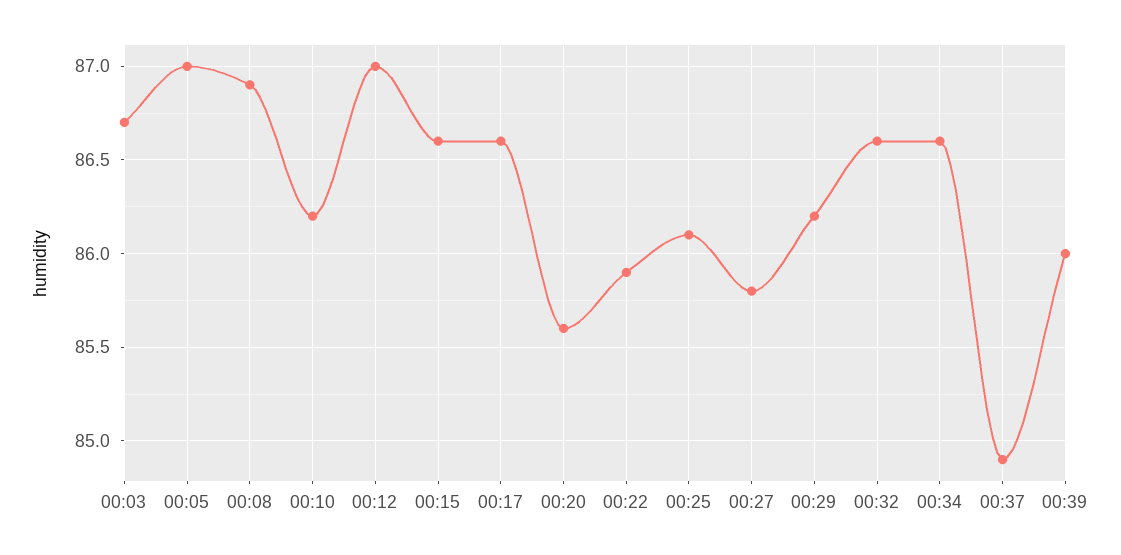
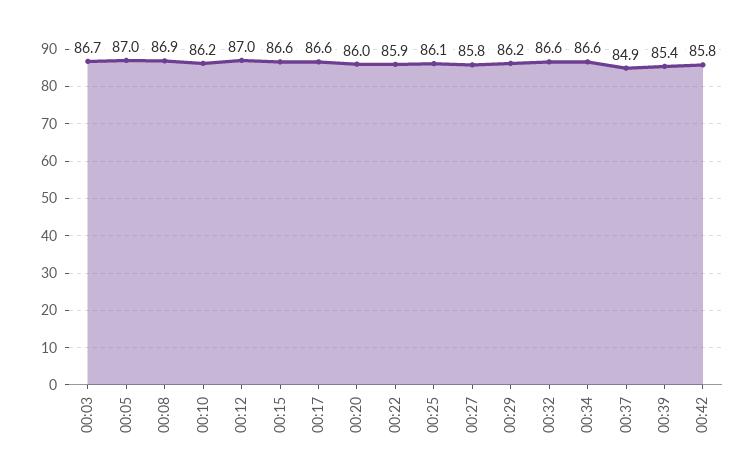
00:20: 85.6 -> 86
00:39: 86 -> 85.4
00:42: none -> 85.8

